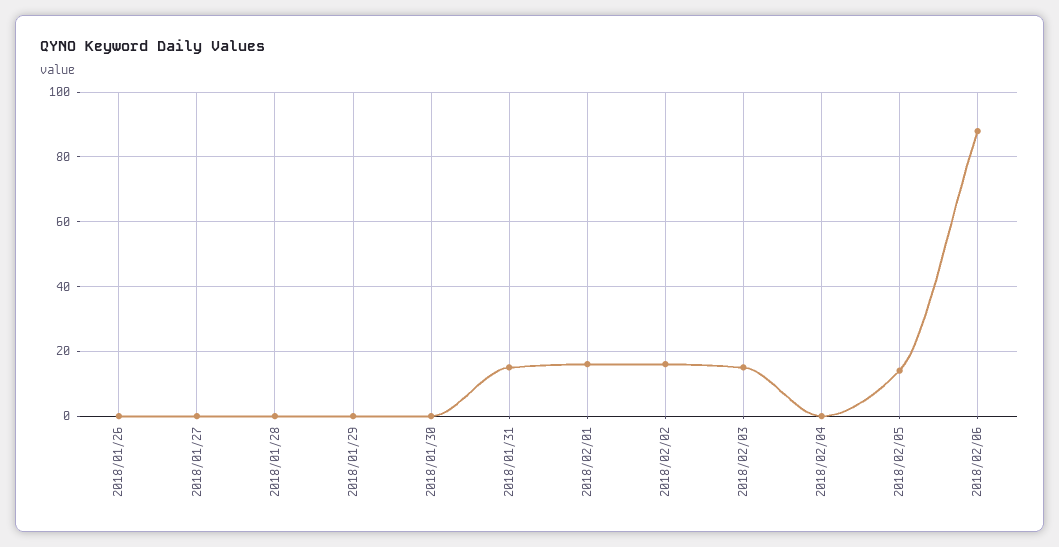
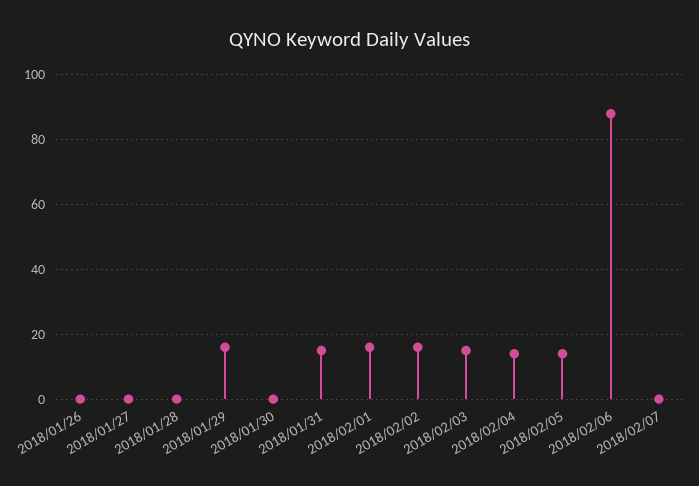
2018/01/29: 0 -> 15
2018/02/04: 0 -> 15
2018/02/07: none -> 0

